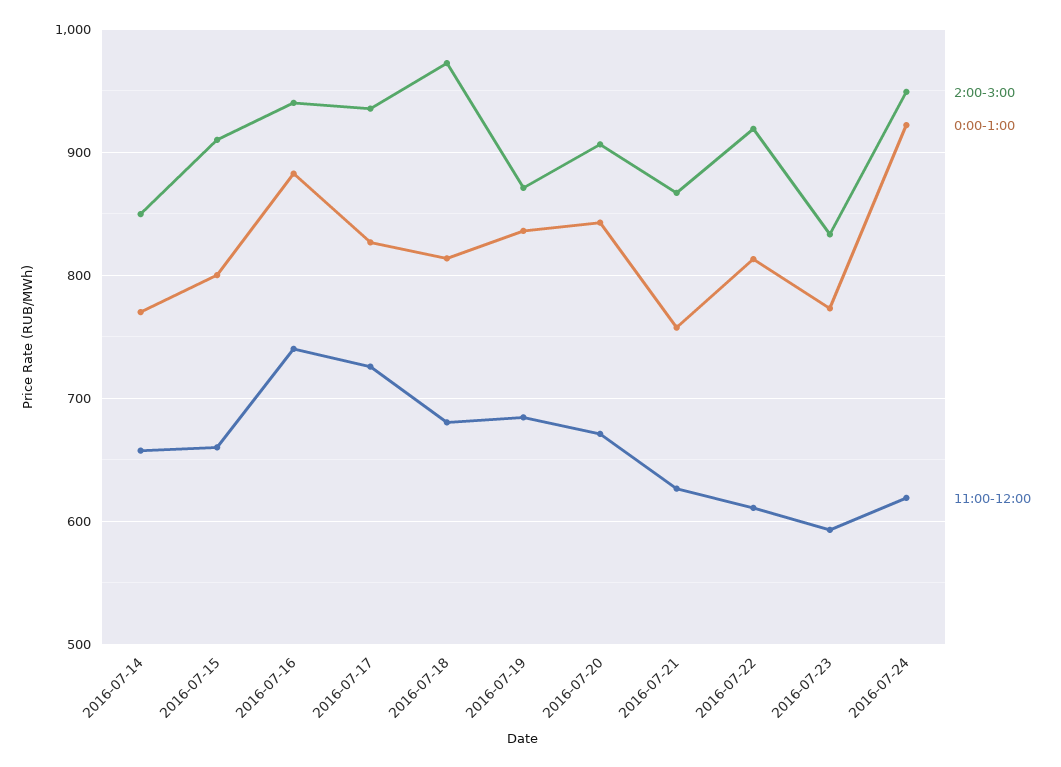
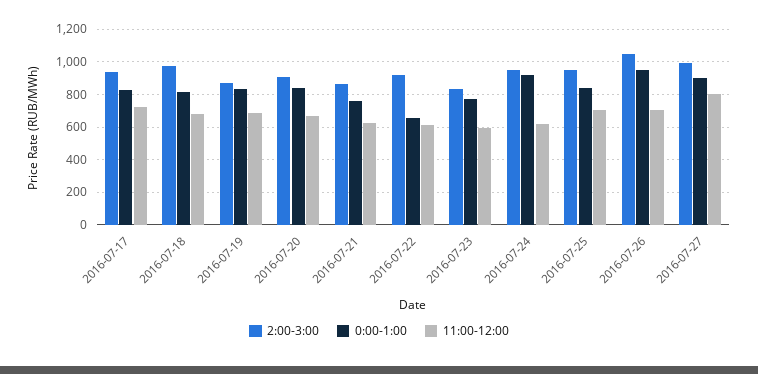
2:00-3:00, 2016-07-14: 850 -> none
0:00-1:00, 2016-07-14: 770 -> none
11:00-12:00, 2016-07-14: 660 -> none
2:00-3:00, 2016-07-15: 910 -> none
0:00-1:00, 2016-07-15: 800 -> none
11:00-12:00, 2016-07-15: 660 -> none
2:00-3:00, 2016-07-16: 940 -> none
0:00-1:00, 2016-07-16: 880 -> none
11:00-12:00, 2016-07-16: 740 -> none
0:00-1:00, 2016-07-22: 810 -> 650
2:00-3:00, 2016-07-25: none -> 950
0:00-1:00, 2016-07-25: none -> 850
11:00-12:00, 2016-07-25: none -> 700
2:00-3:00, 2016-07-26: none -> 1050
0:00-1:00, 2016-07-26: none -> 950
11:00-12:00, 2016-07-26: none -> 700
2:00-3:00, 2016-07-27: none -> 1000
0:00-1:00, 2016-07-27: none -> 900
11:00-12:00, 2016-07-27: none -> 800

